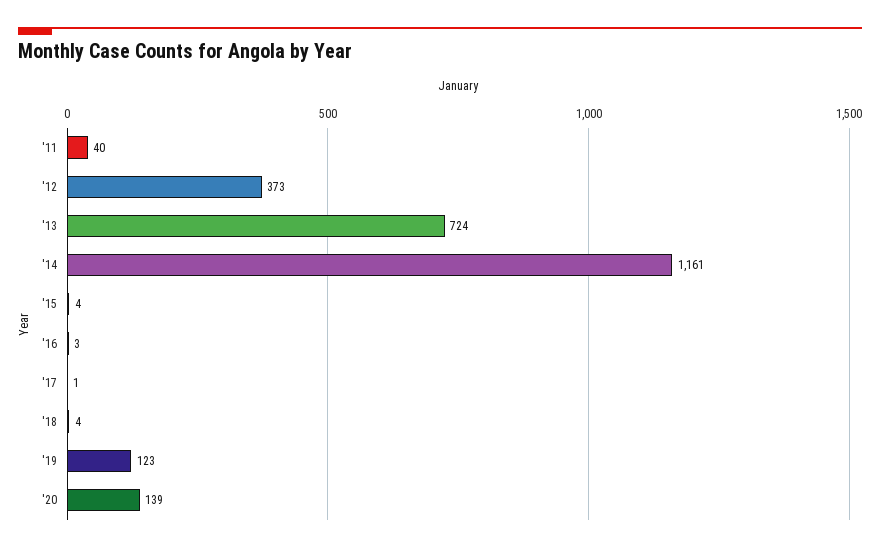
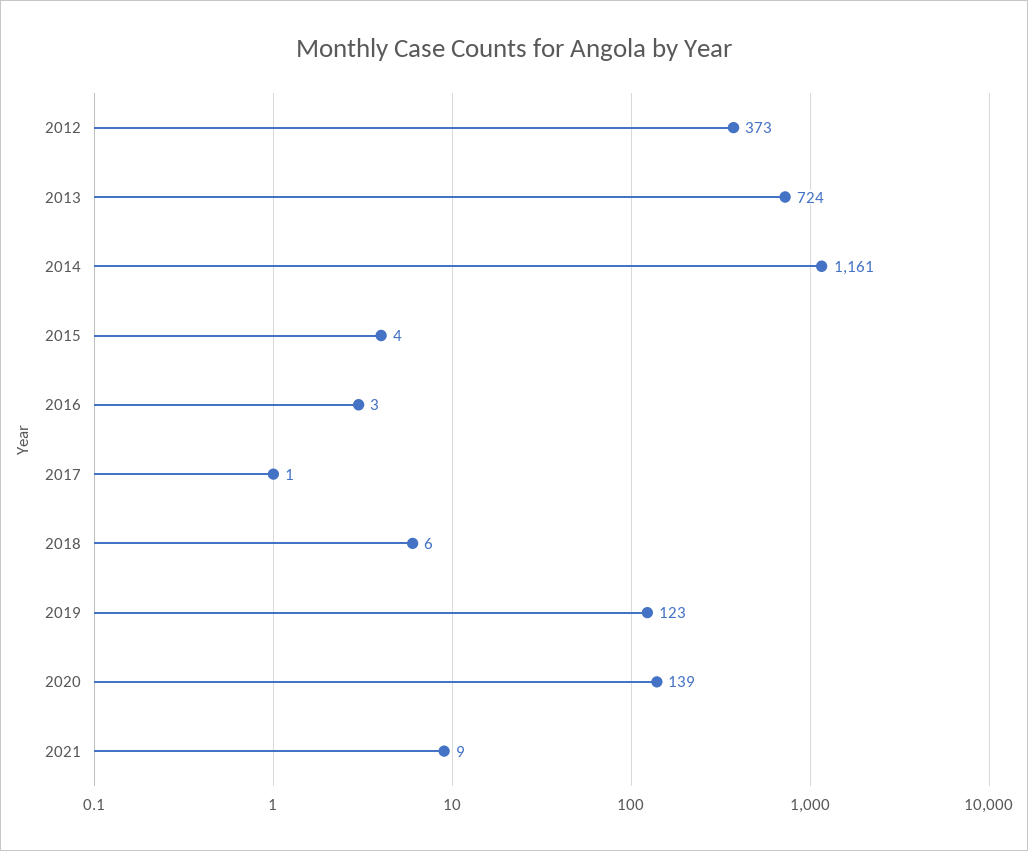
'11: 40 -> none
'18: 4 -> 6
2021: none -> 9

